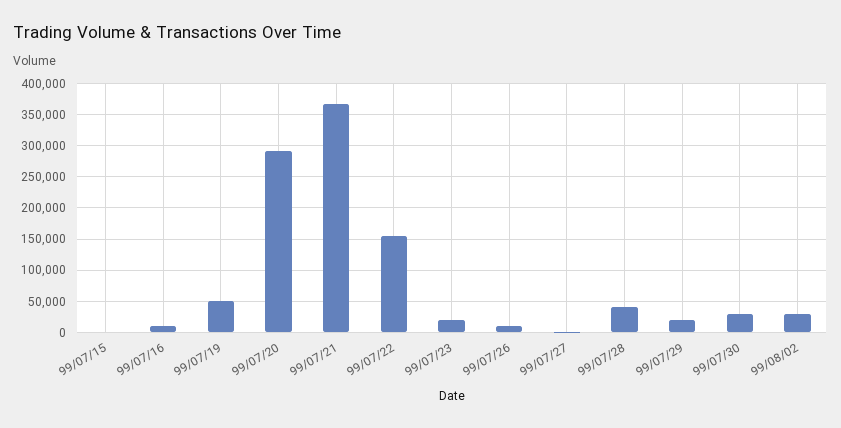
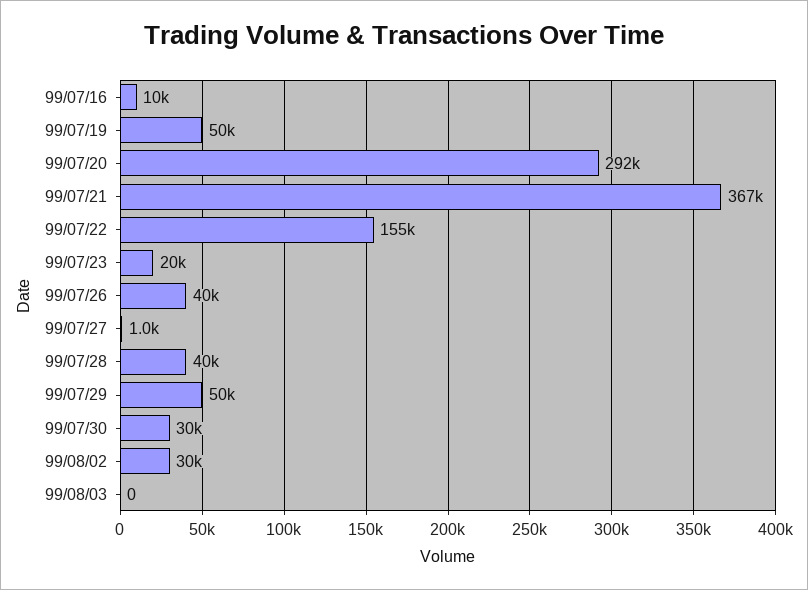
99/07/15: 0 -> none
99/07/26: 10000 -> 40000
99/07/29: 20000 -> 50000
99/08/03: none -> 0

